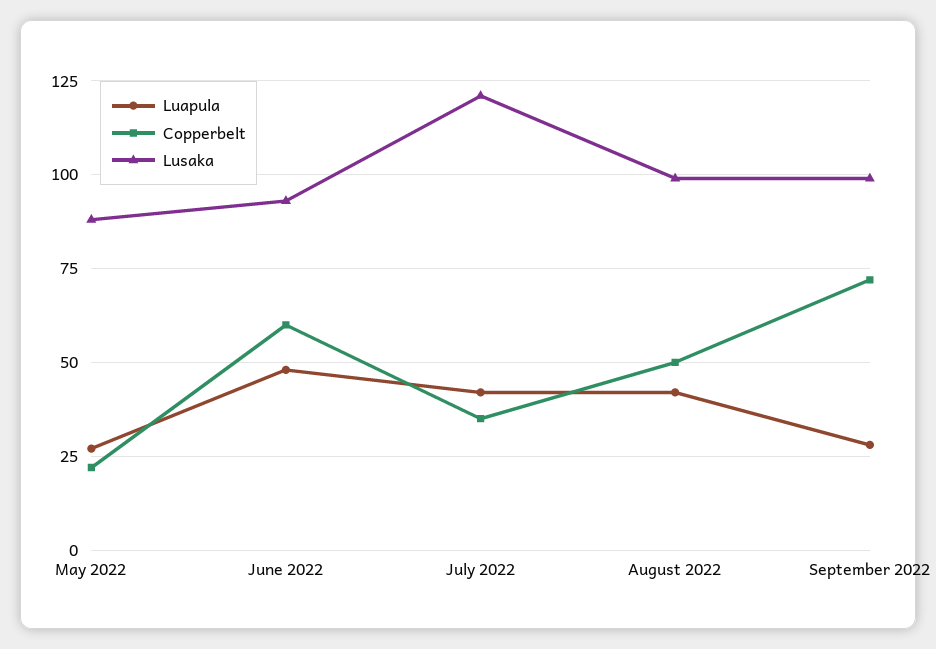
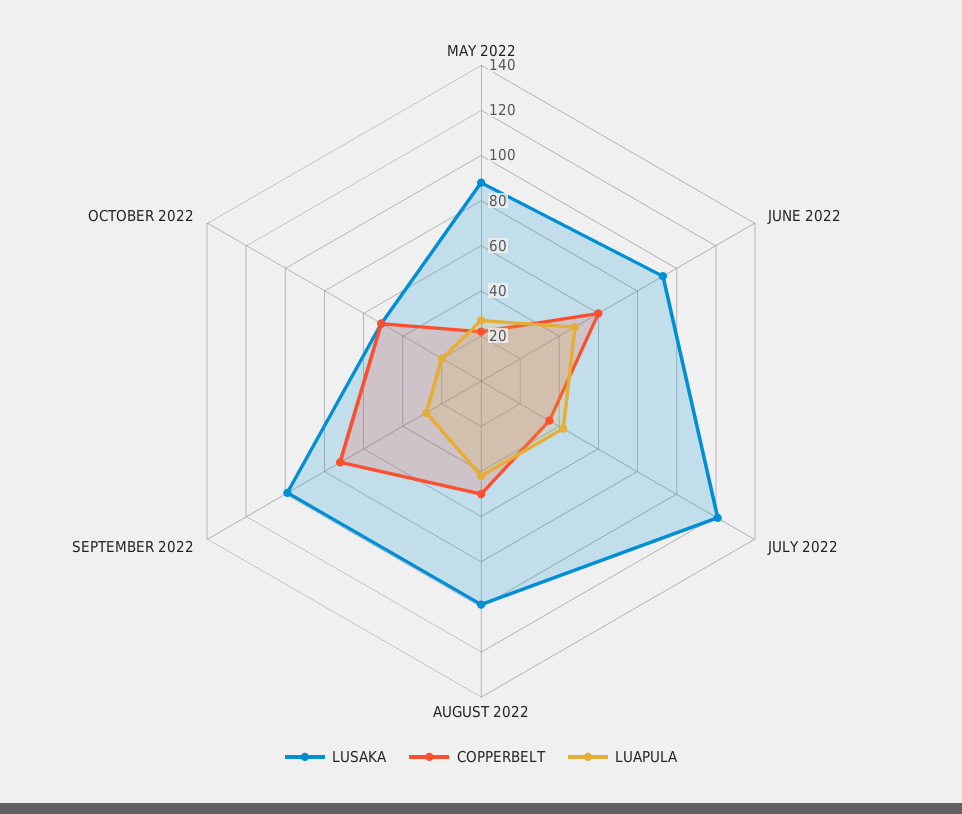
Lusaka, OCTOBER 2022: none -> 50
Copperbelt, OCTOBER 2022: none -> 50
Luapula, OCTOBER 2022: none -> 20

